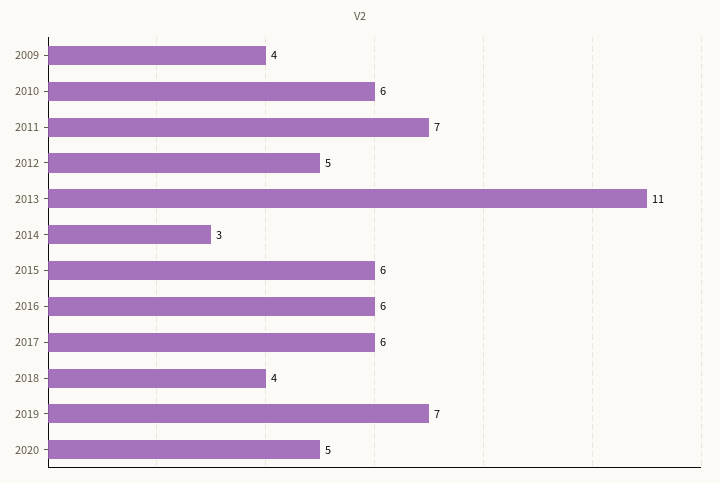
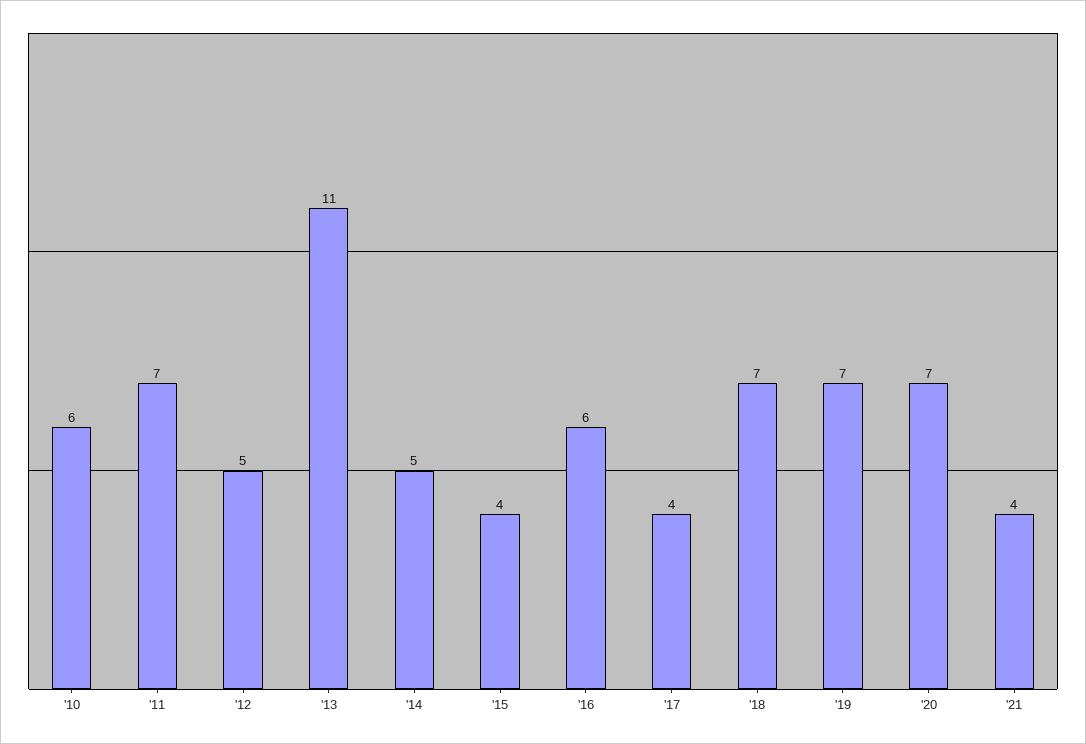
2009: 4 -> none
2014: 3 -> 5
2015: 6 -> 4
2017: 6 -> 4
2018: 4 -> 7
2020: 5 -> 7
'21: none -> 4

